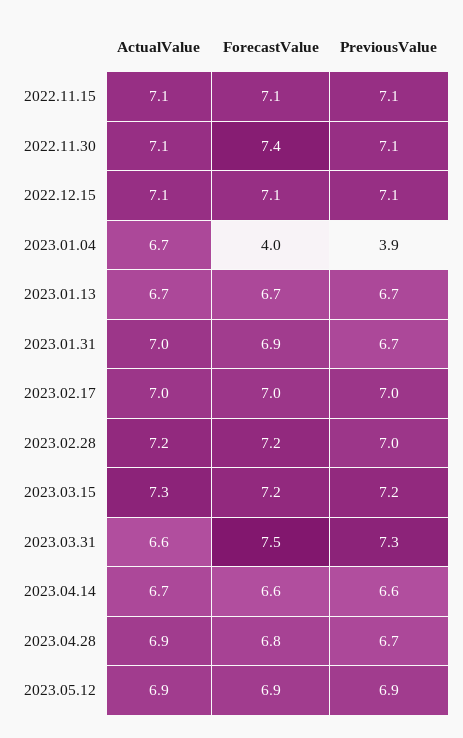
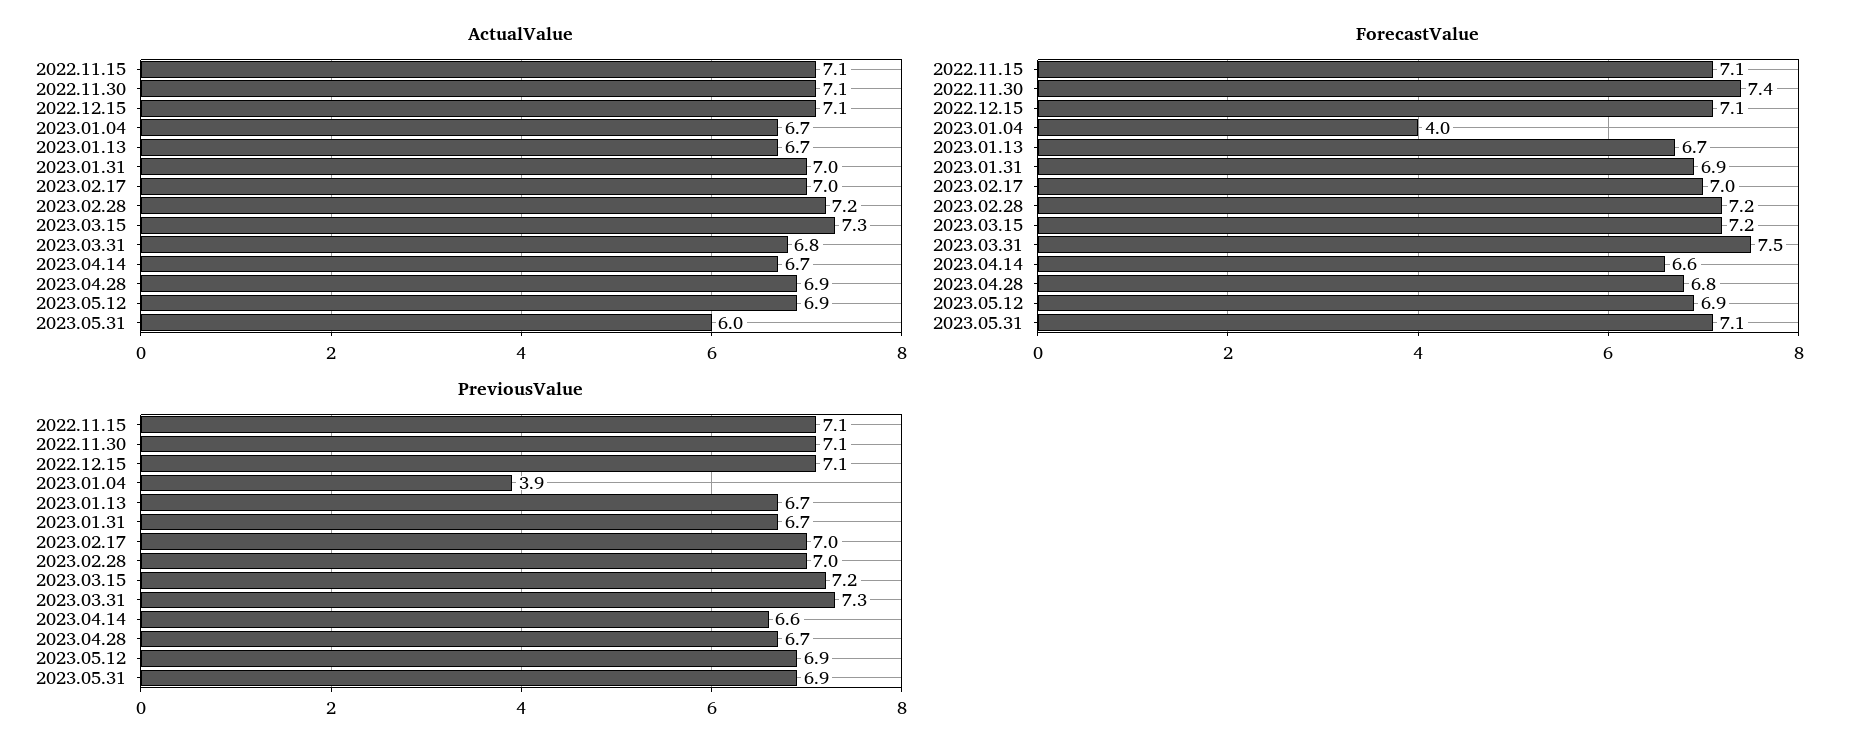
ActualValue, 2023.03.31: 6.6 -> 6.8
ActualValue, 2023.05.31: none -> 6
ForecastValue, 2023.05.31: none -> 7.1
PreviousValue, 2023.05.31: none -> 6.9

